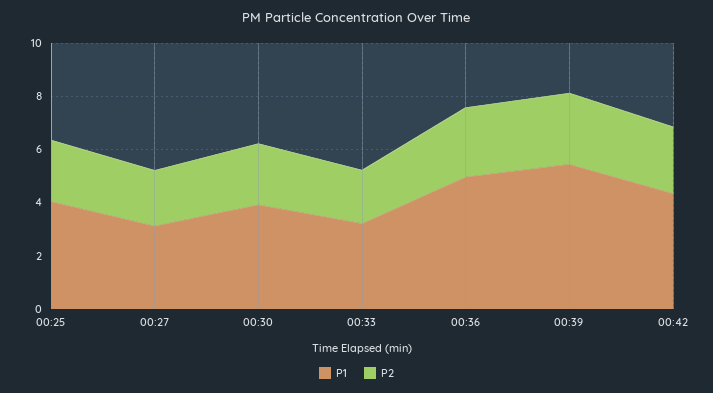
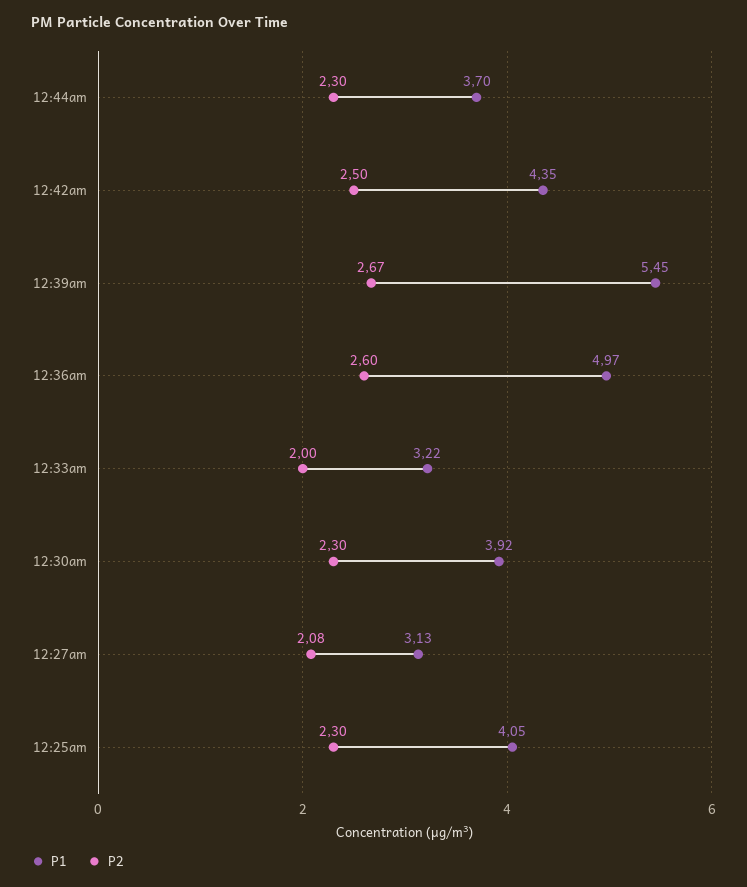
P1, 12:44am: none -> 3.7
P2, 12:44am: none -> 2.3

